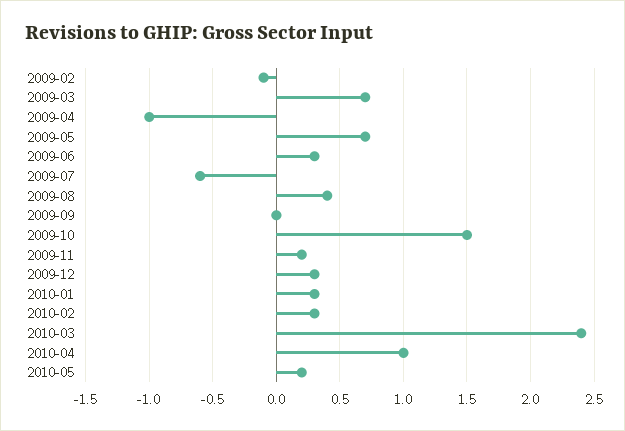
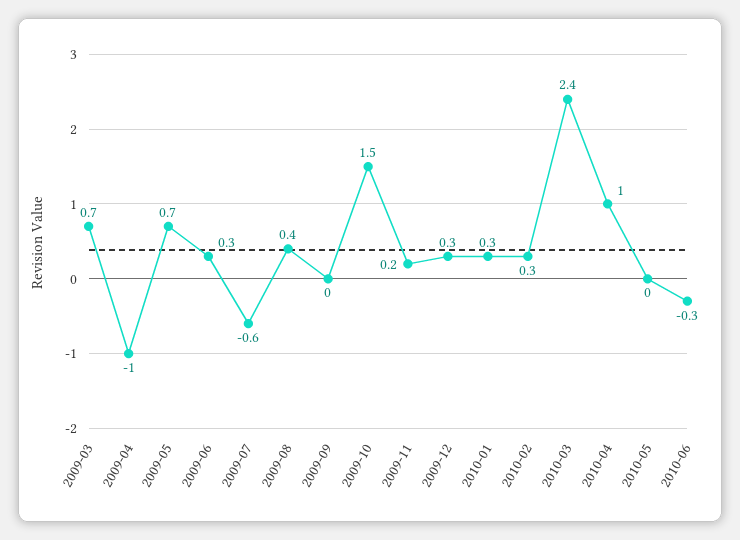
2009-02: -0.1 -> none
2010-05: 0.2 -> 0
2010-06: none -> -0.3

